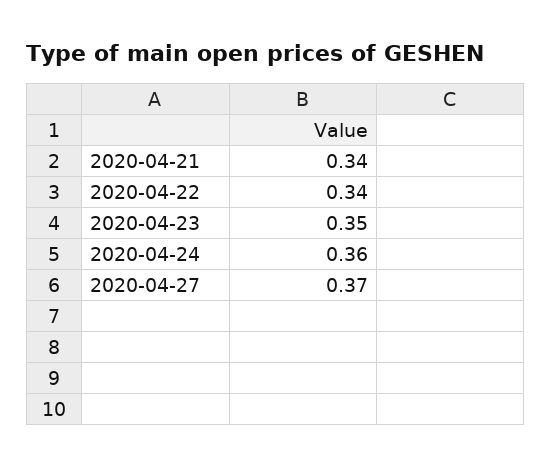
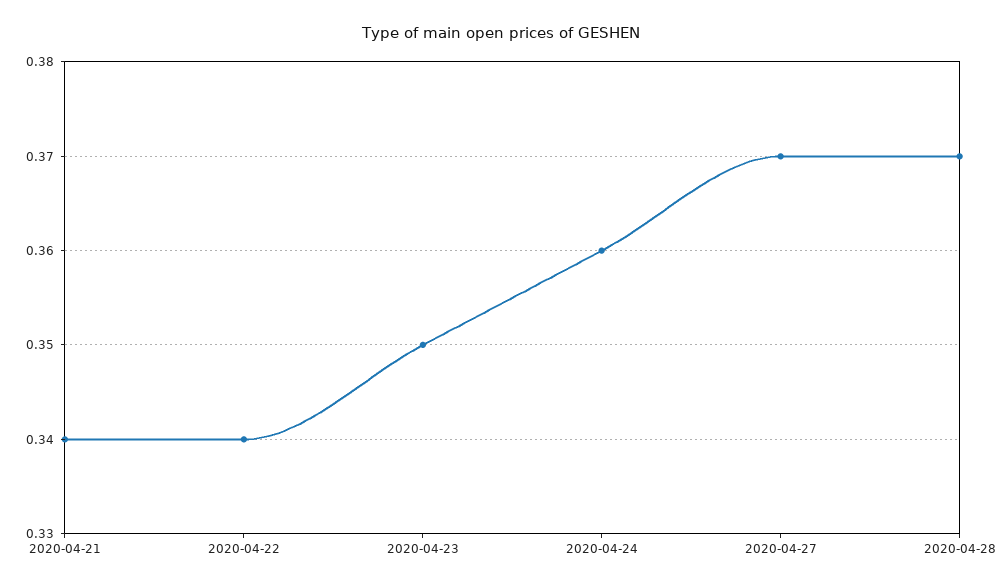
2020-04-28: none -> 0.37

